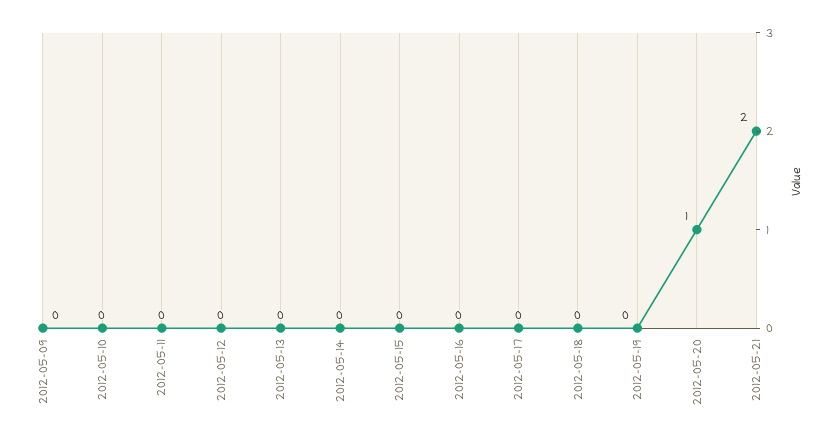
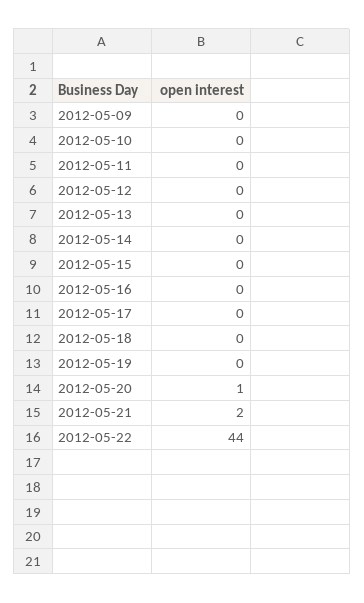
2012-05-22: none -> 44

